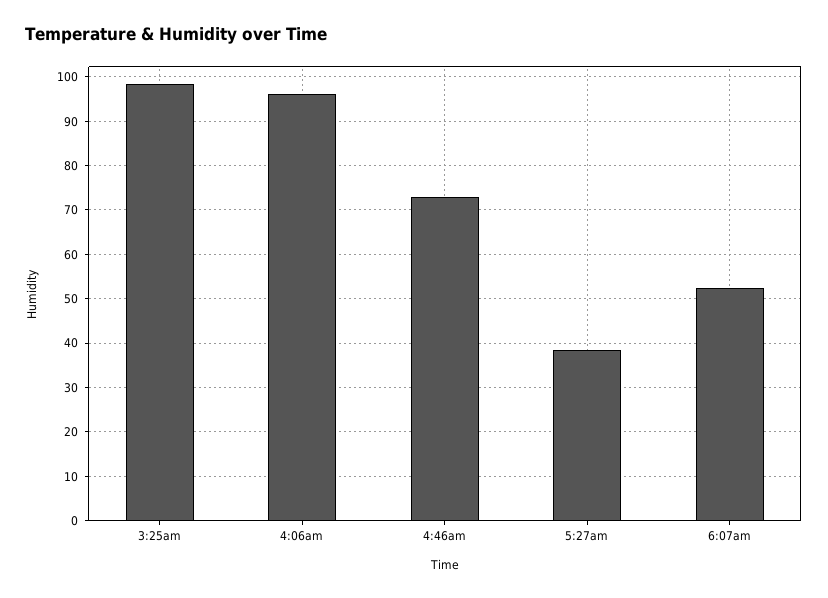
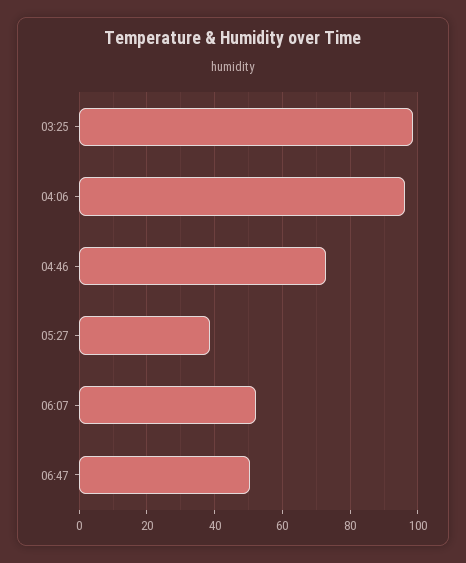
06:47: none -> 50

